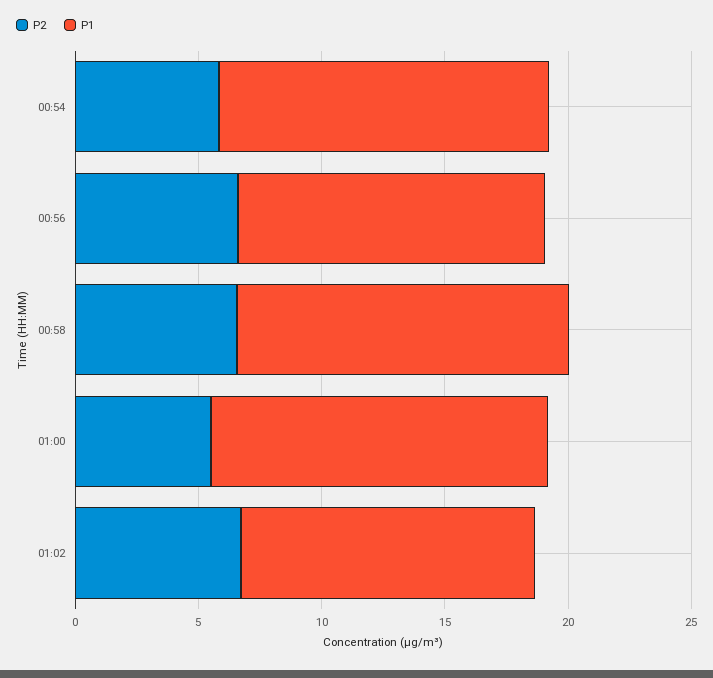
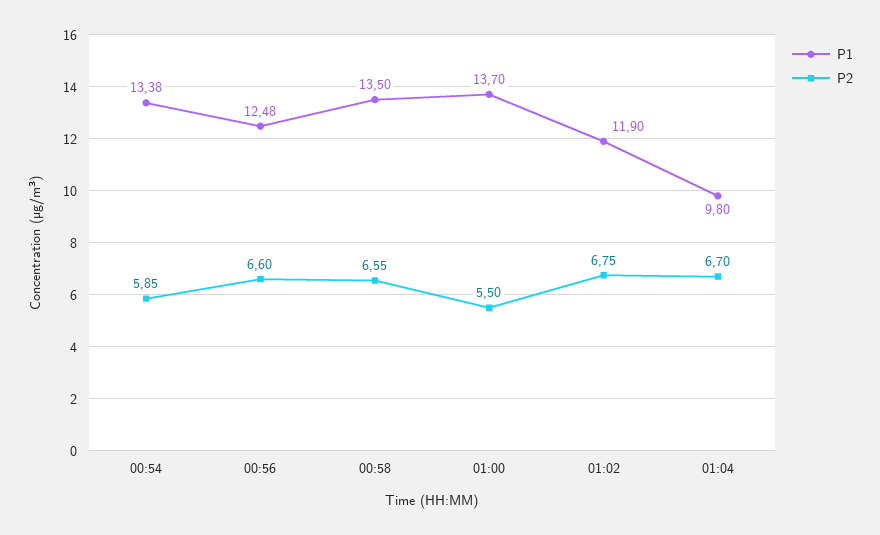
P1, 01:04: none -> 9.8
P2, 01:04: none -> 6.7

